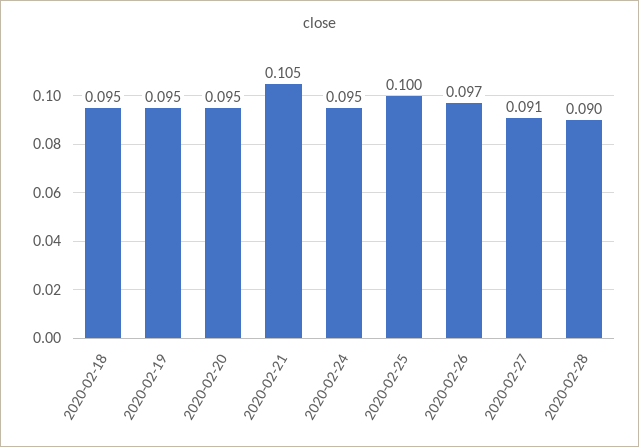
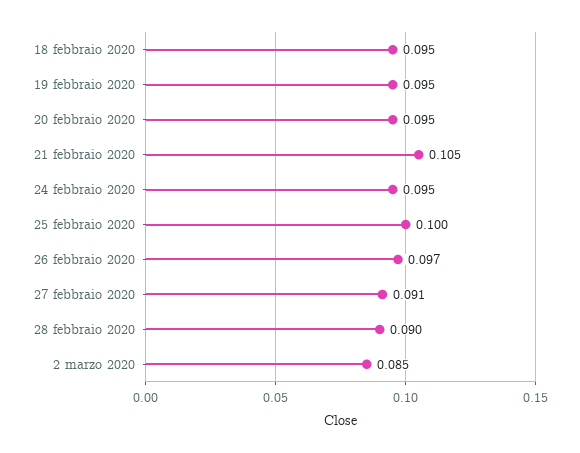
2 marzo 2020: none -> 0.085

